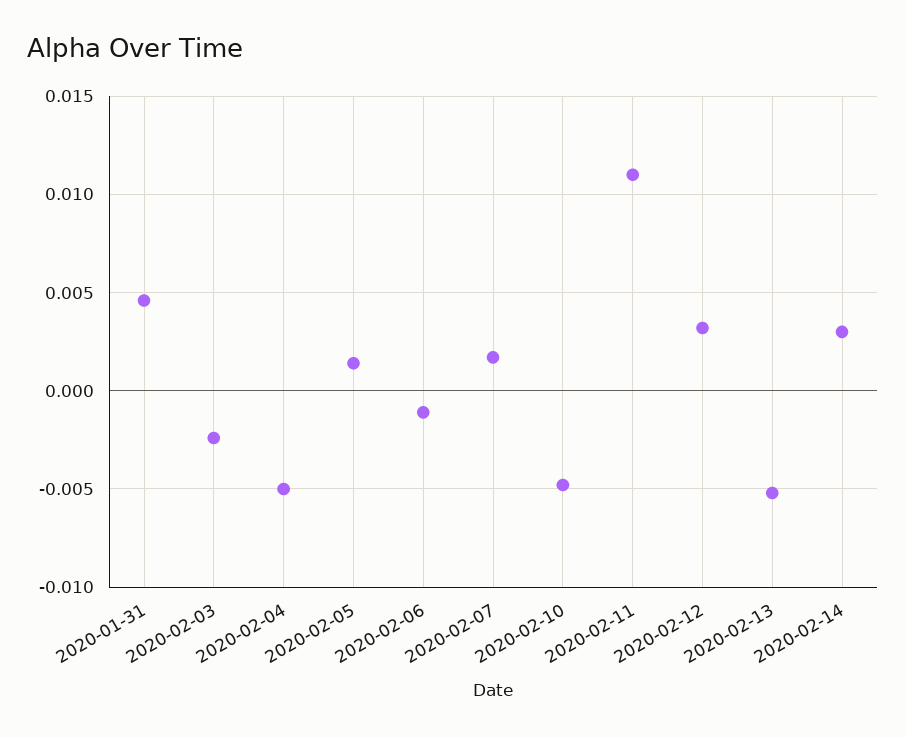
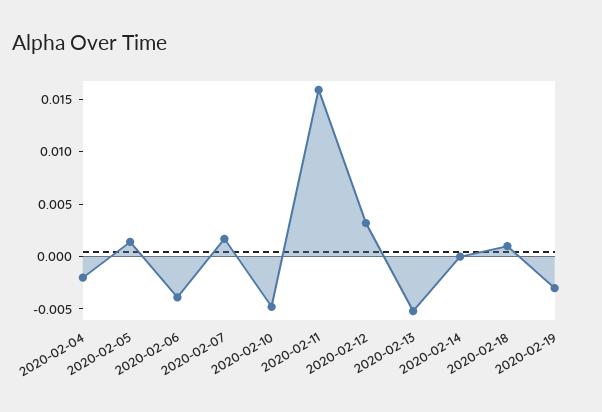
2020-01-31: 0.0045 -> none
2020-02-03: -0.0025 -> none
2020-02-04: -0.005 -> -0.002
2020-02-06: -0.001 -> -0.004
2020-02-11: 0.011 -> 0.016
2020-02-14: 0.003 -> 0
2020-02-18: none -> 0.001
2020-02-19: none -> -0.003

